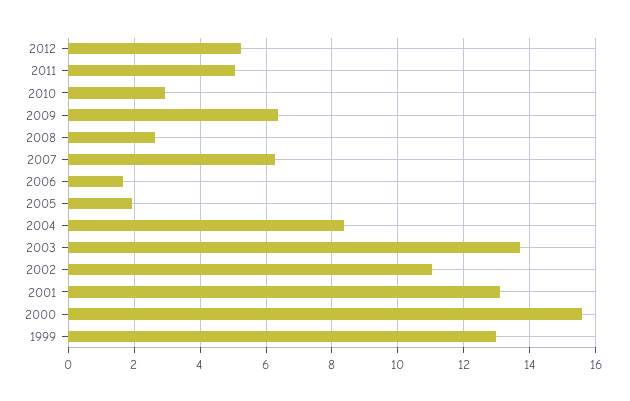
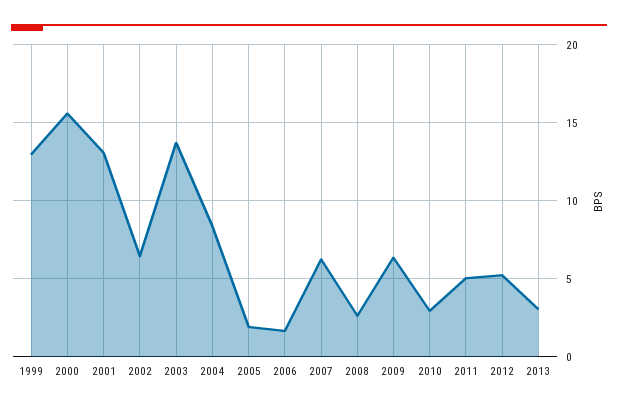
2002: 11 -> 6.5
2013: none -> 3

